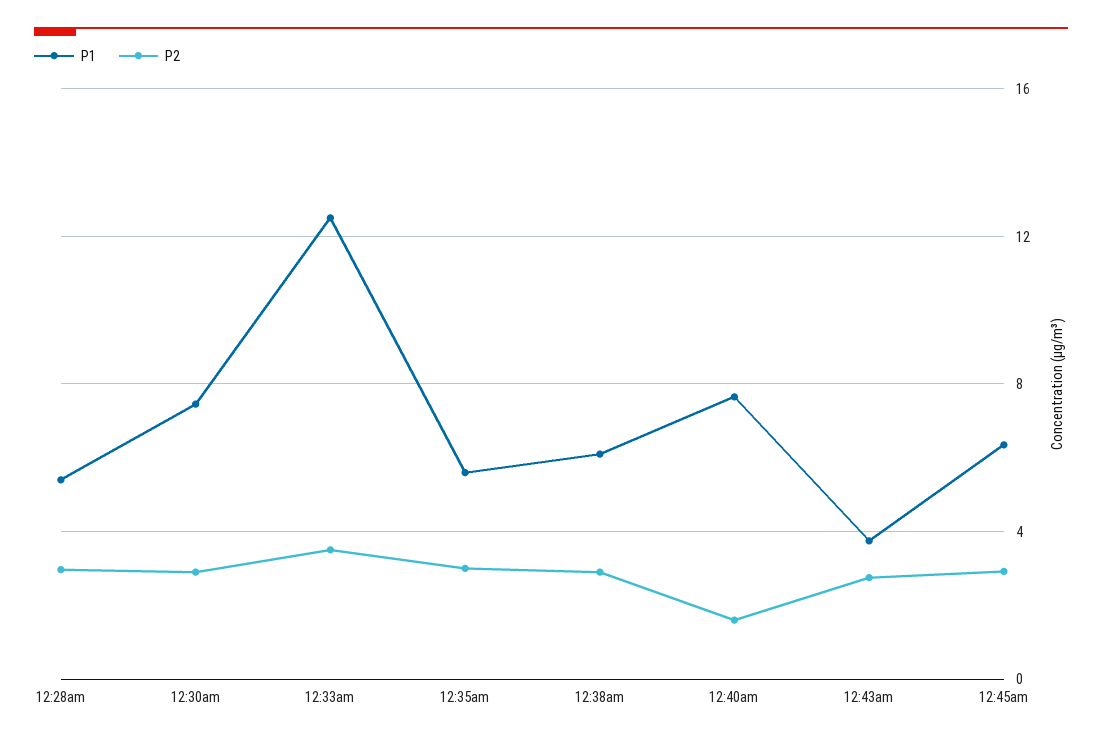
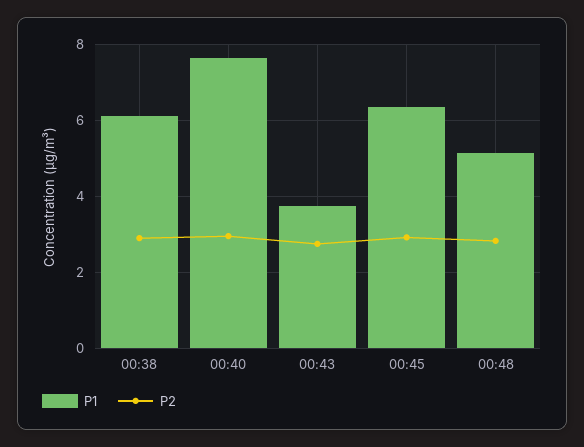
P1, 12:28am: 5.5 -> none
P2, 12:28am: 3 -> none
P1, 12:30am: 7.5 -> none
P2, 12:30am: 3 -> none
P1, 12:33am: 12.5 -> none
P2, 12:33am: 3.5 -> none
P1, 12:35am: 5.5 -> none
P2, 12:35am: 3 -> none
P2, 12:40am: 1.5 -> 3
P1, 00:48: none -> 5.2
P2, 00:48: none -> 2.8

